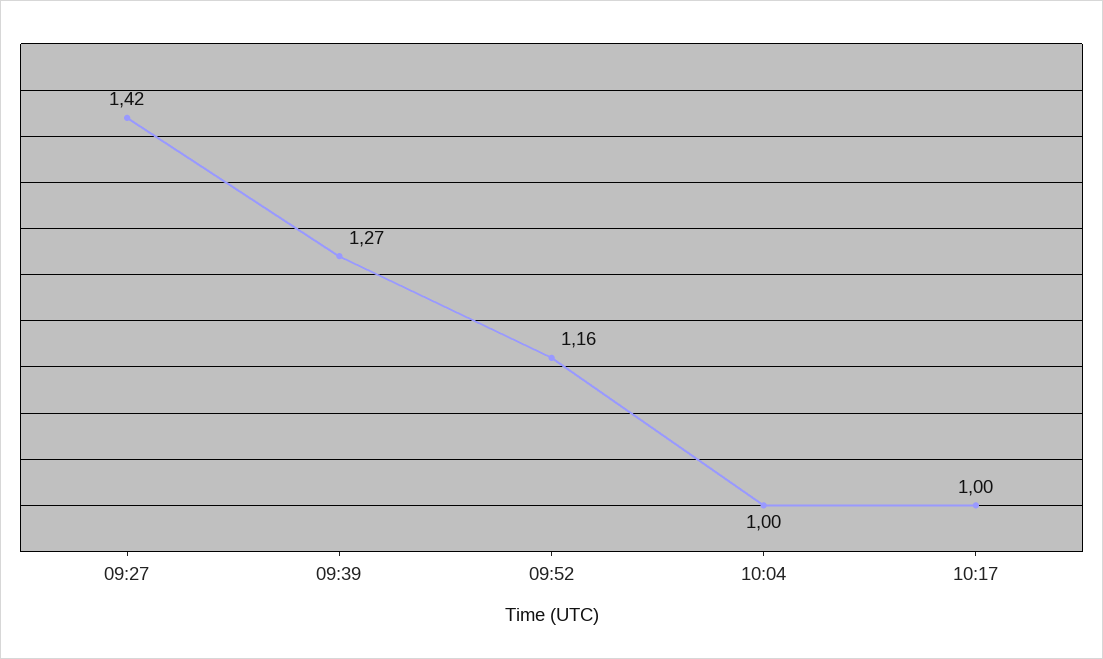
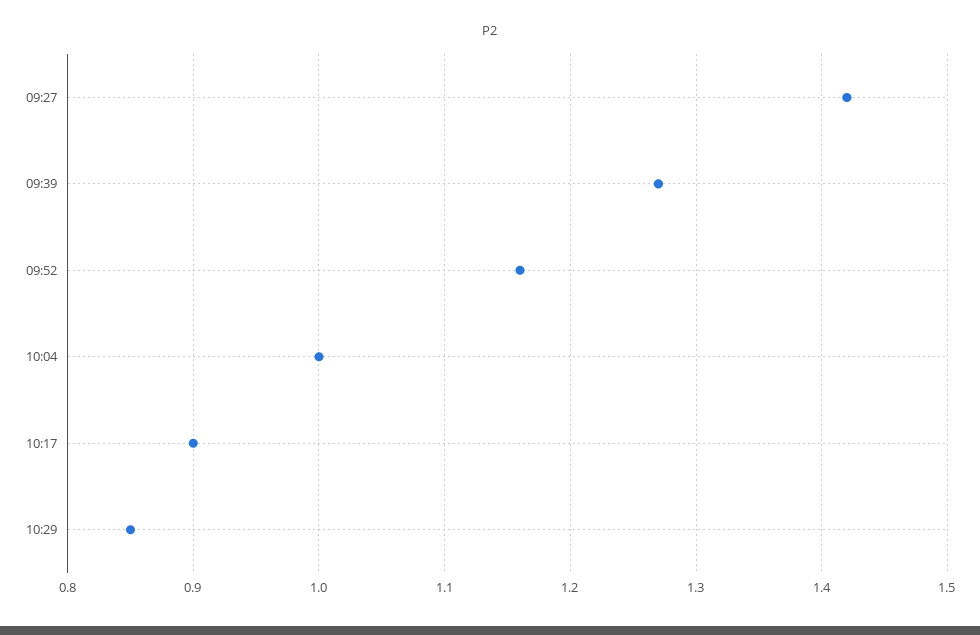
10:17: 1 -> 0.9
10:29: none -> 0.85

